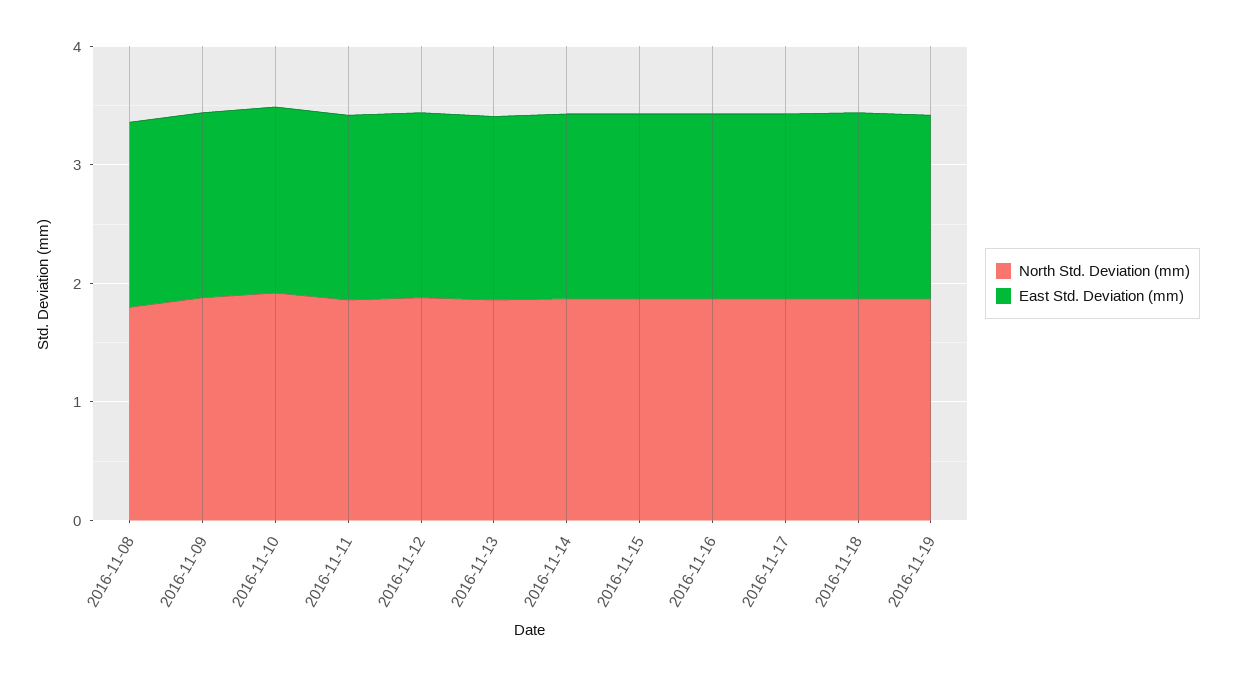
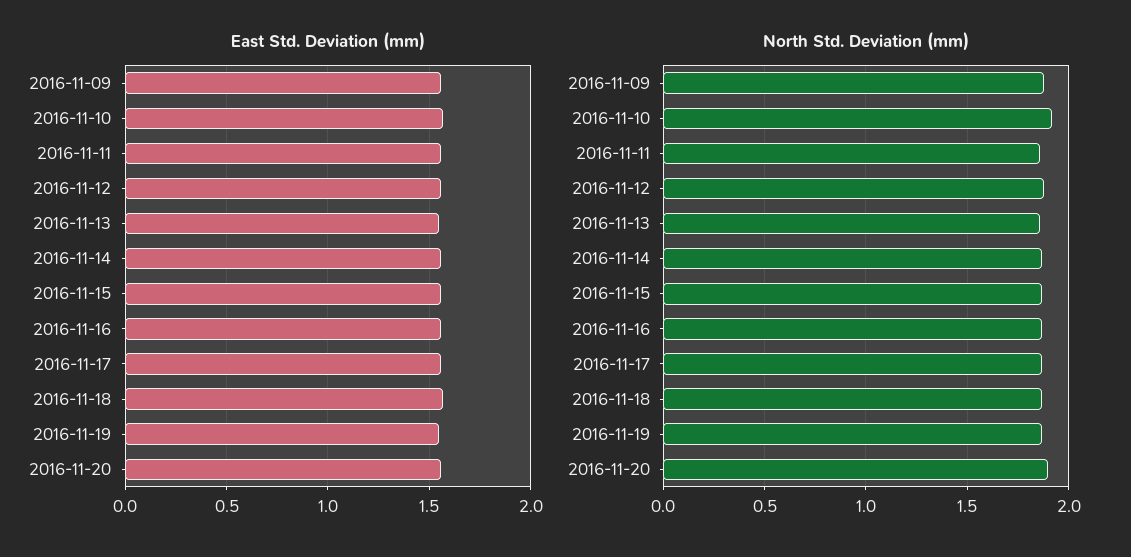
North Std. Deviation (mm), 2016-11-08: 1.8 -> none
East Std. Deviation (mm), 2016-11-08: 1.6 -> none
East Std. Deviation (mm), 2016-11-20: none -> 1.55
North Std. Deviation (mm), 2016-11-20: none -> 1.9

